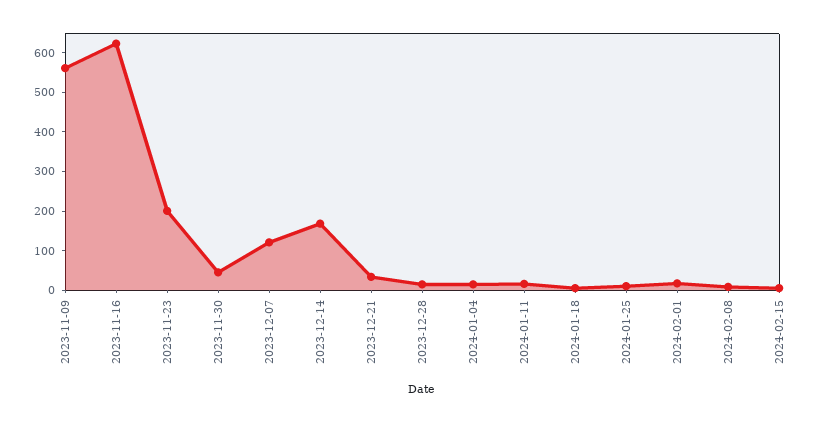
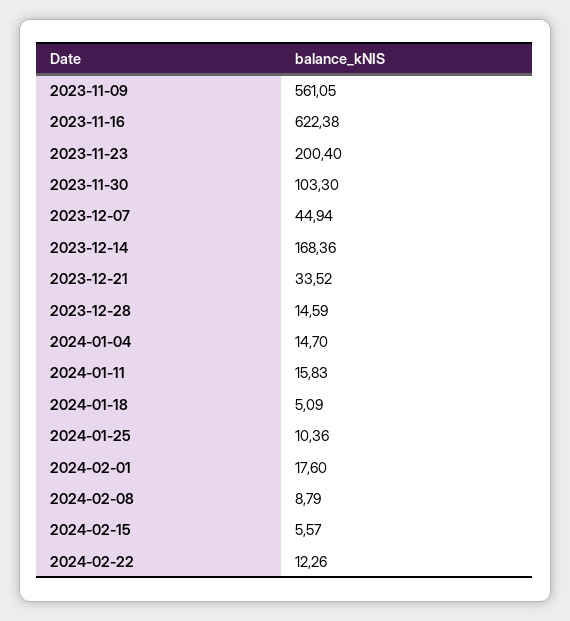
2023-11-30: 50 -> 103.3
2023-12-07: 125 -> 44.94
2024-02-22: none -> 12.26

